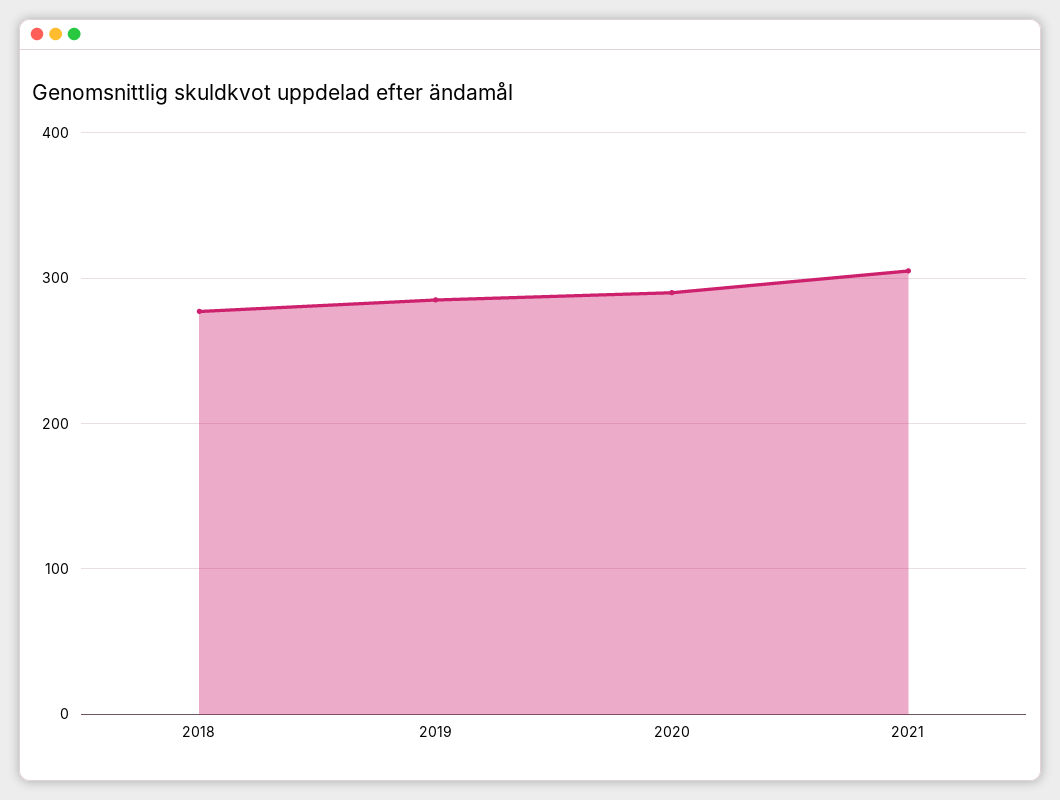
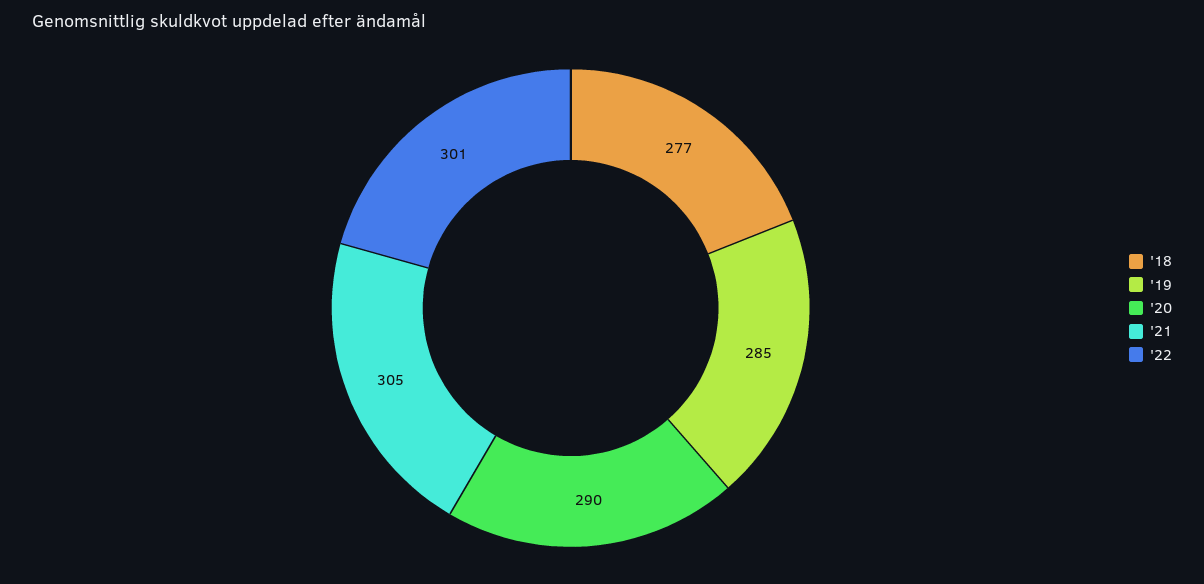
'22: none -> 301

